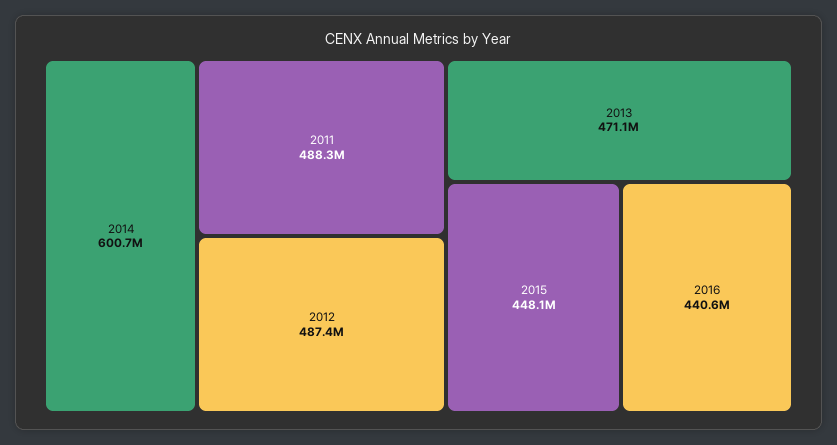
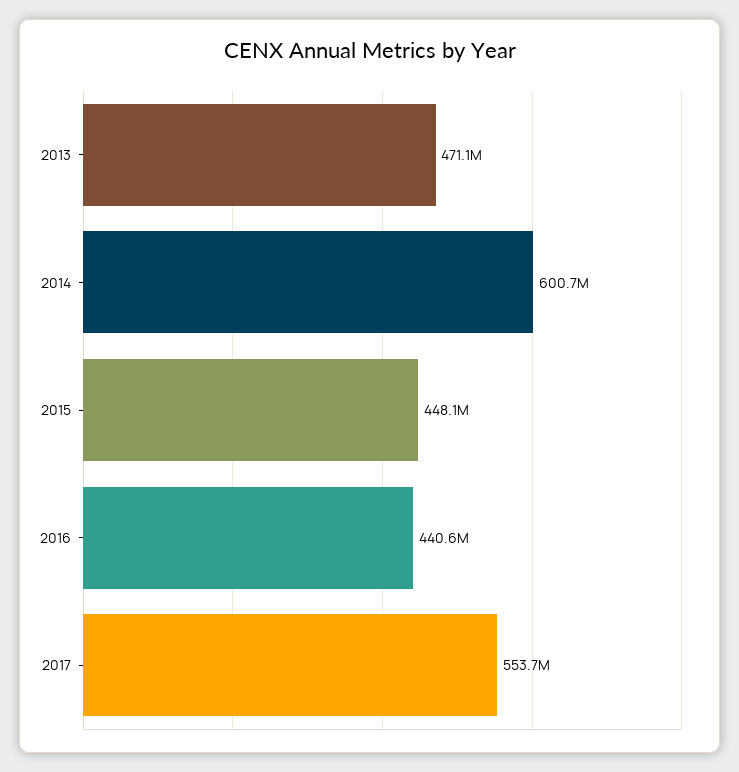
2011: 488300000 -> none
2012: 487400000 -> none
2017: none -> 553700000

